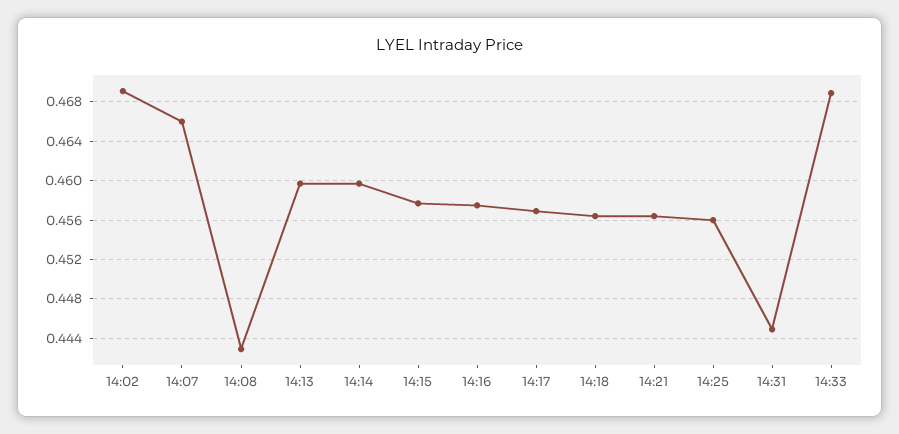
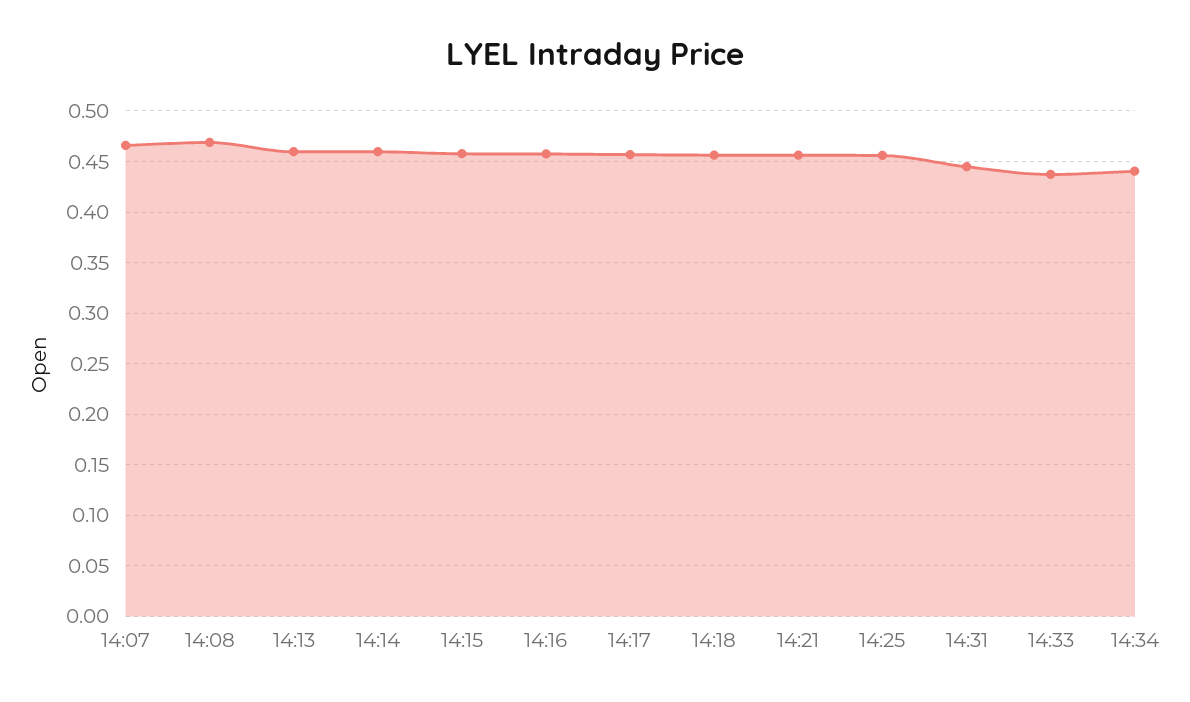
14:02: 0.469 -> none
14:08: 0.443 -> 0.47
14:33: 0.469 -> 0.44
14:34: none -> 0.44

